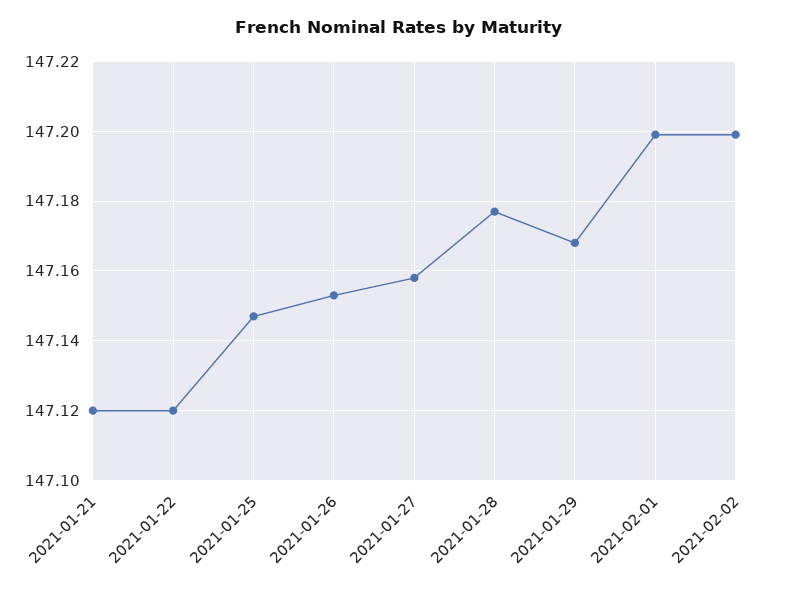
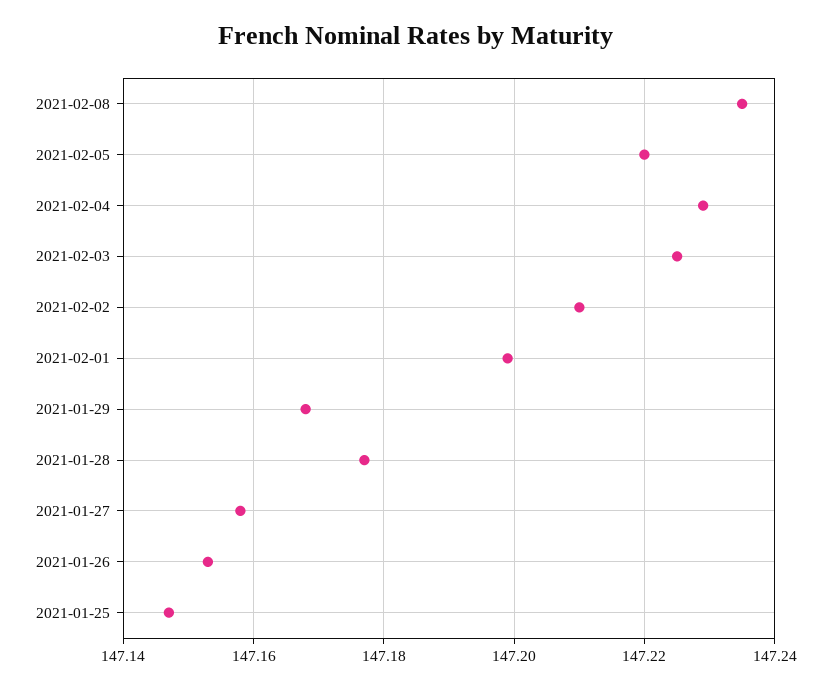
2021-01-21: 147.12 -> none
2021-01-22: 147.12 -> none
2021-02-02: 147.2 -> 147.21
2021-02-08: none -> 147.235
2021-02-05: none -> 147.22
2021-02-04: none -> 147.23
2021-02-03: none -> 147.225

